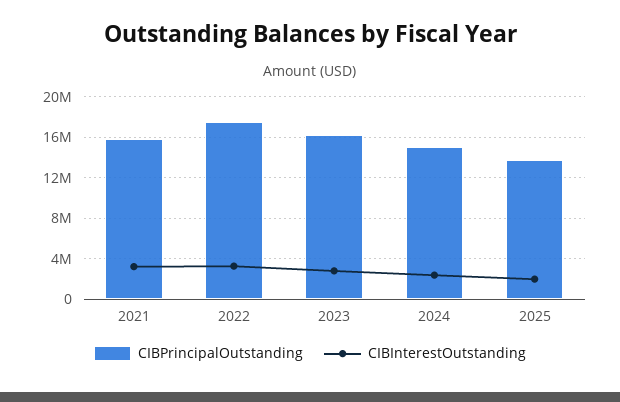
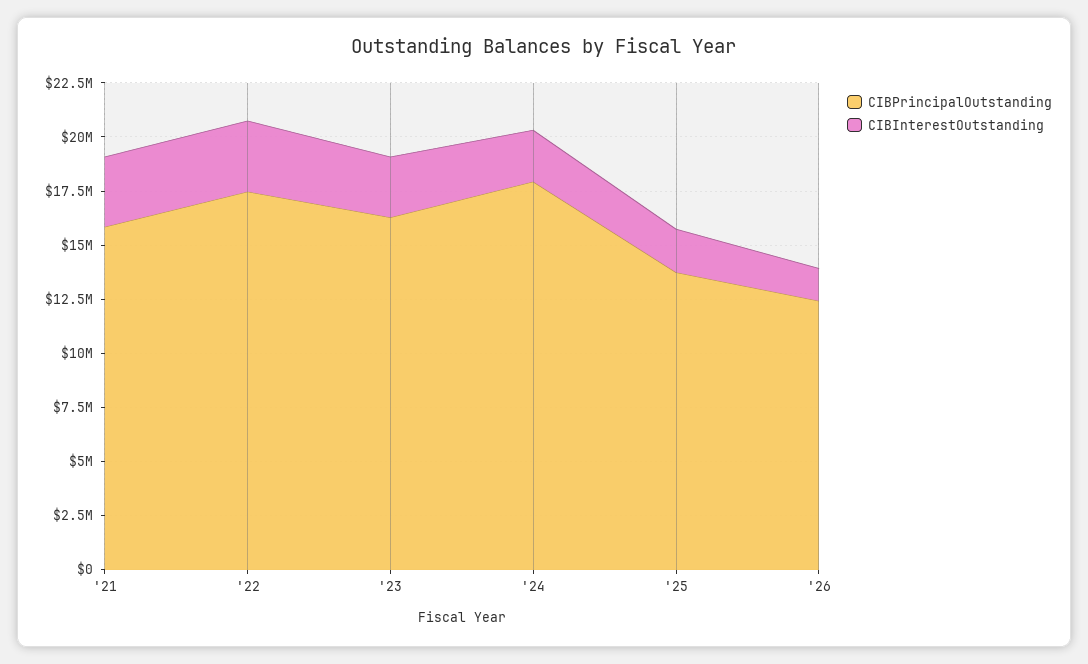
CIBPrincipalOutstanding, 2024: 15000000 -> 18000000
CIBPrincipalOutstanding, '26: none -> 12500000
CIBInterestOutstanding, '26: none -> 1500000

